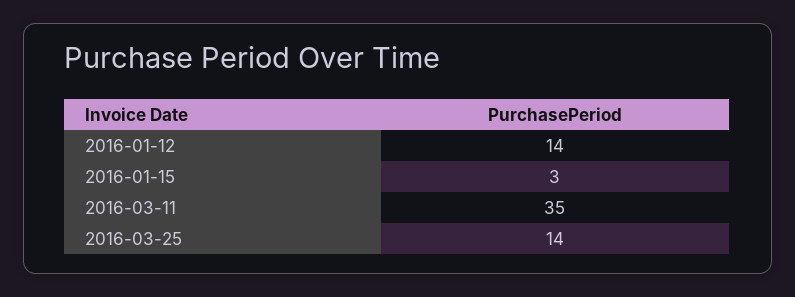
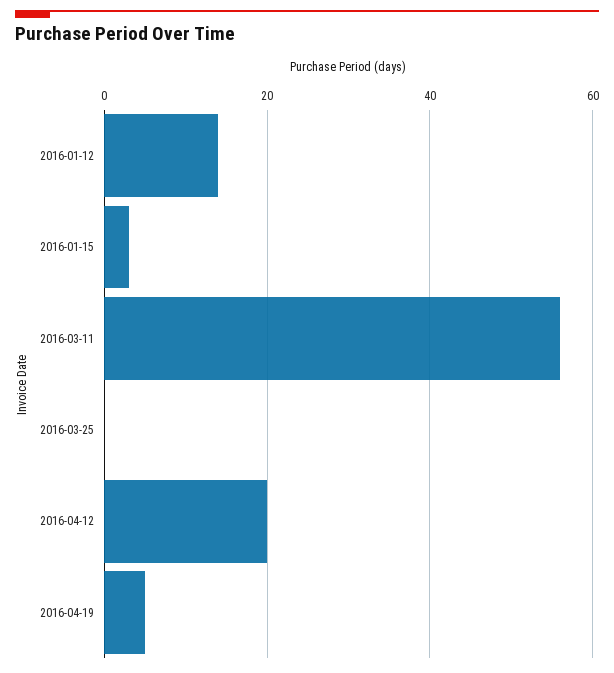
2016-03-11: 35 -> 55
2016-03-25: 14 -> 0
2016-04-12: none -> 20
2016-04-19: none -> 5

